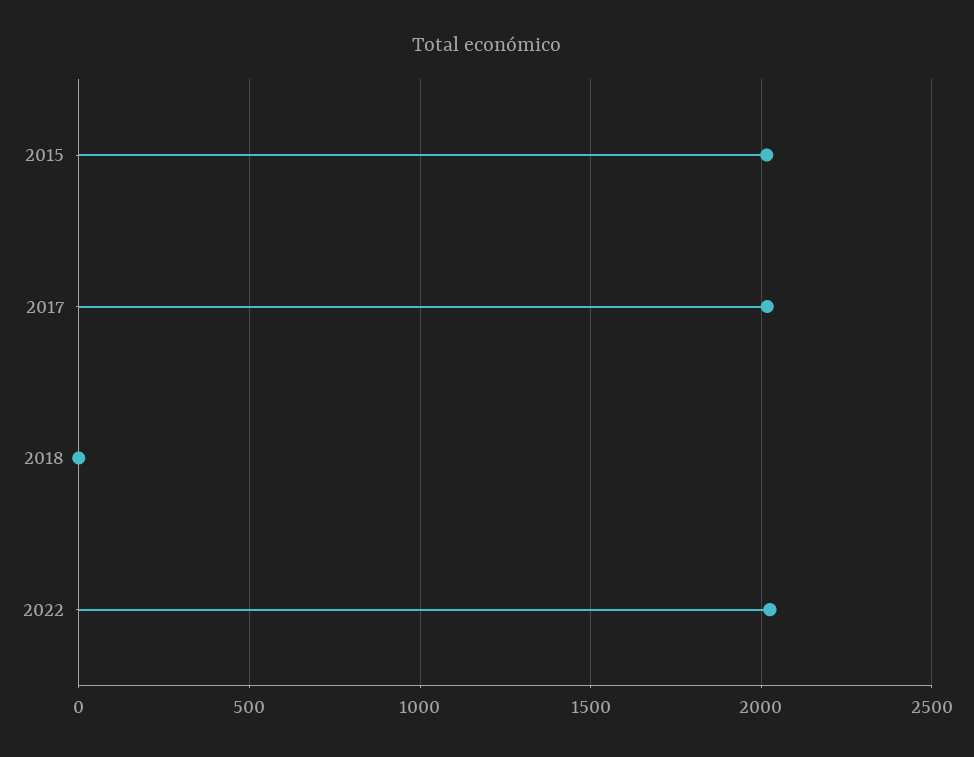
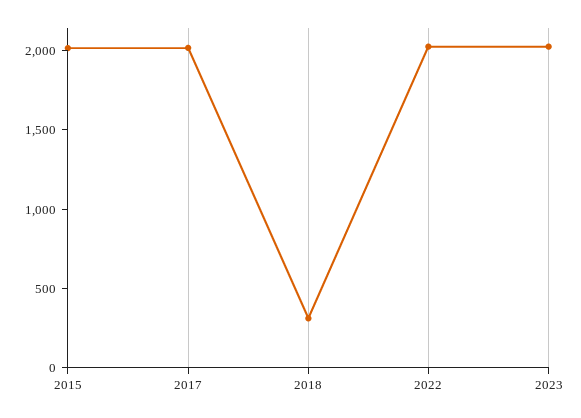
2018: 0 -> 300
2023: none -> 2000

